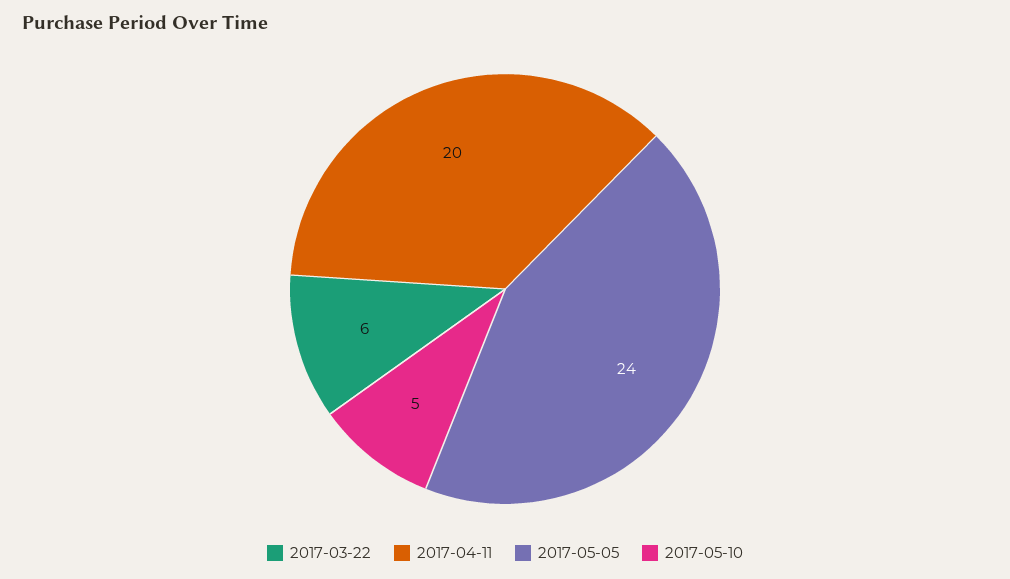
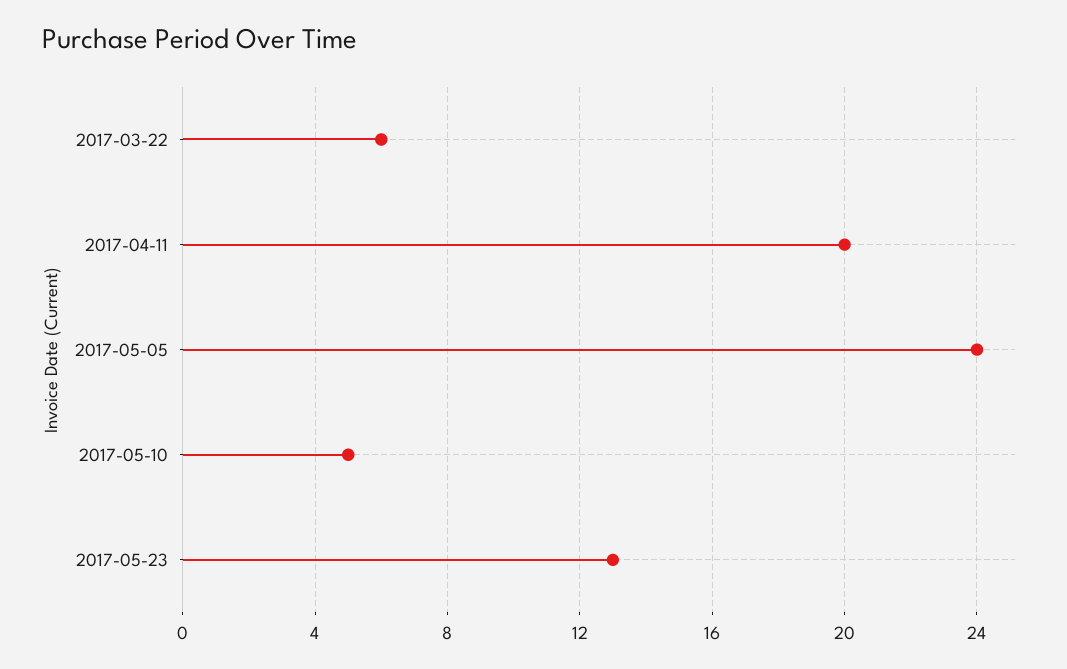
2017-05-23: none -> 13

